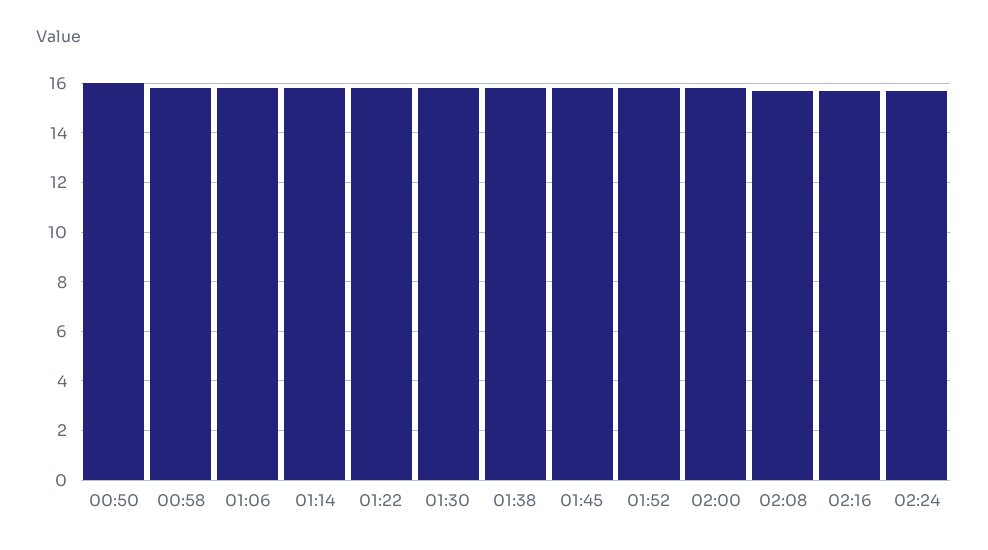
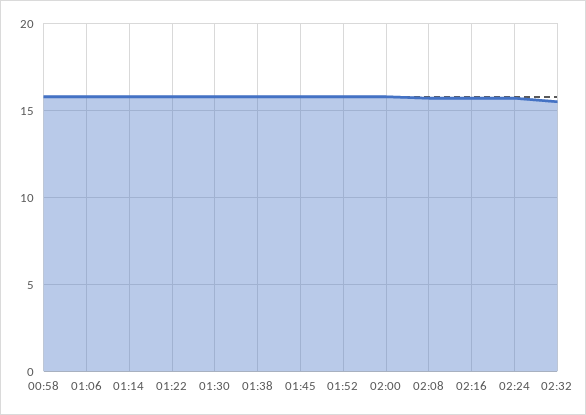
00:50: 16 -> none
02:32: none -> 15.5

